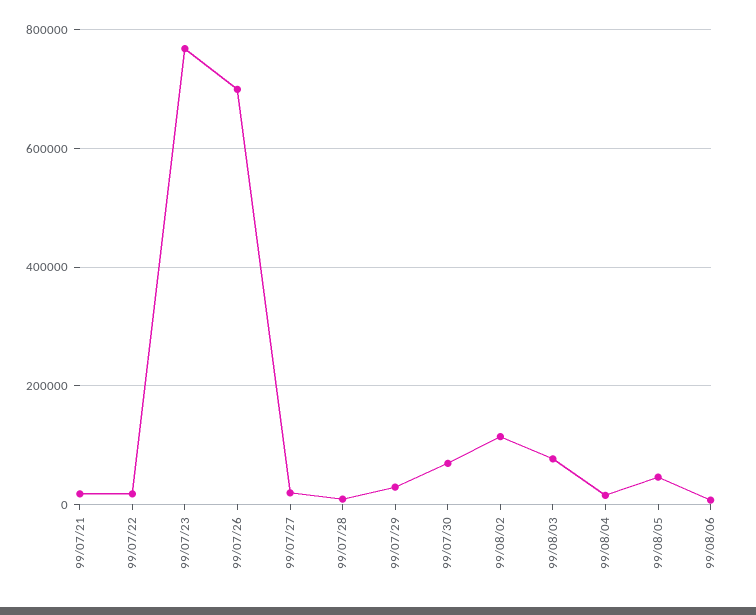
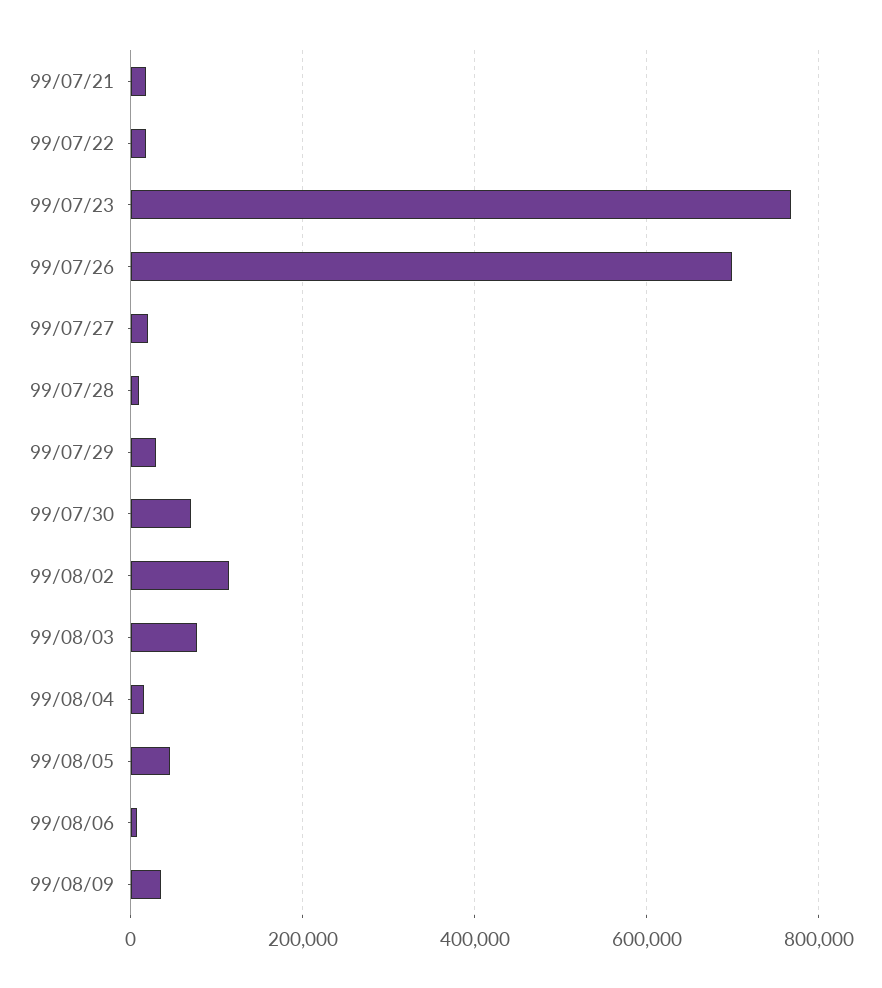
99/08/09: none -> 40000

